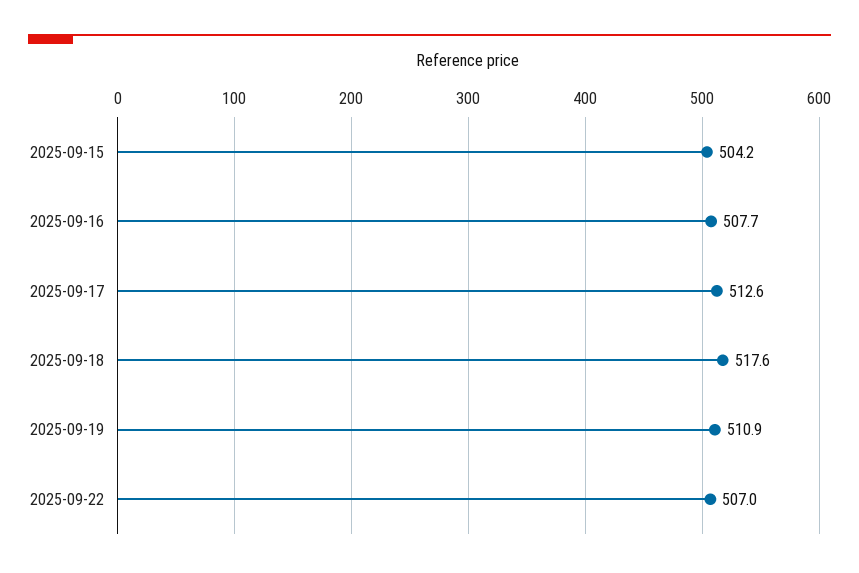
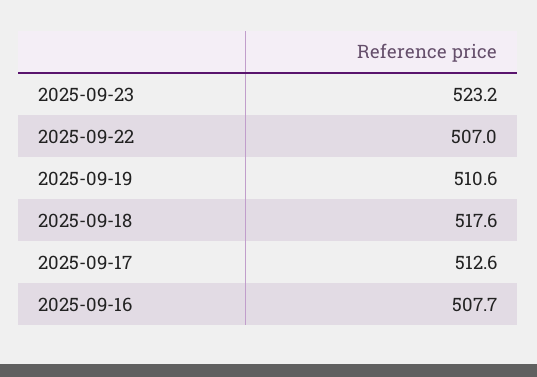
2025-09-15: 504.2 -> none
2025-09-19: 510.9 -> 510.6
2025-09-23: none -> 523.2

